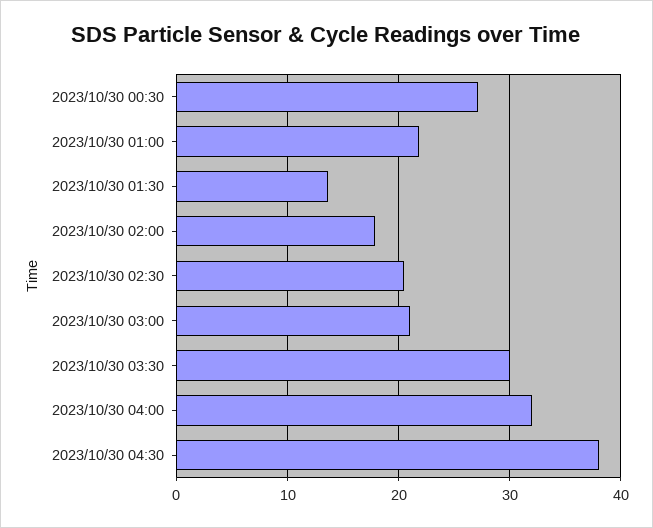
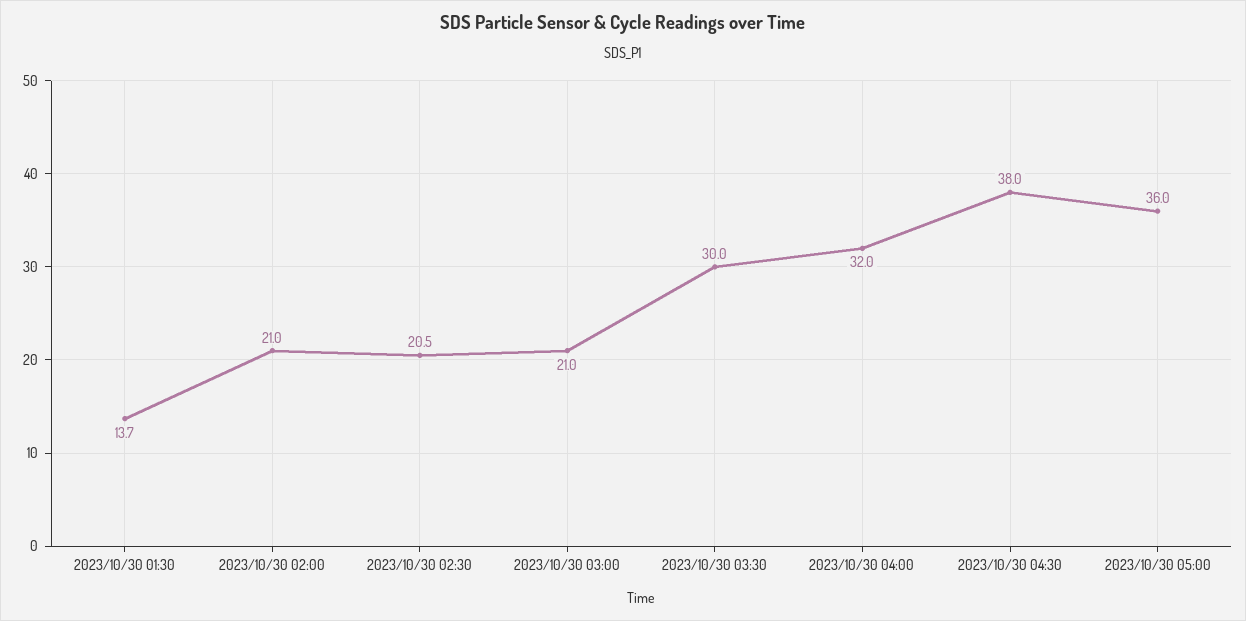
2023/10/30 00:30: 27 -> none
2023/10/30 01:00: 22 -> none
2023/10/30 02:00: 18 -> 21
2023/10/30 05:00: none -> 36

